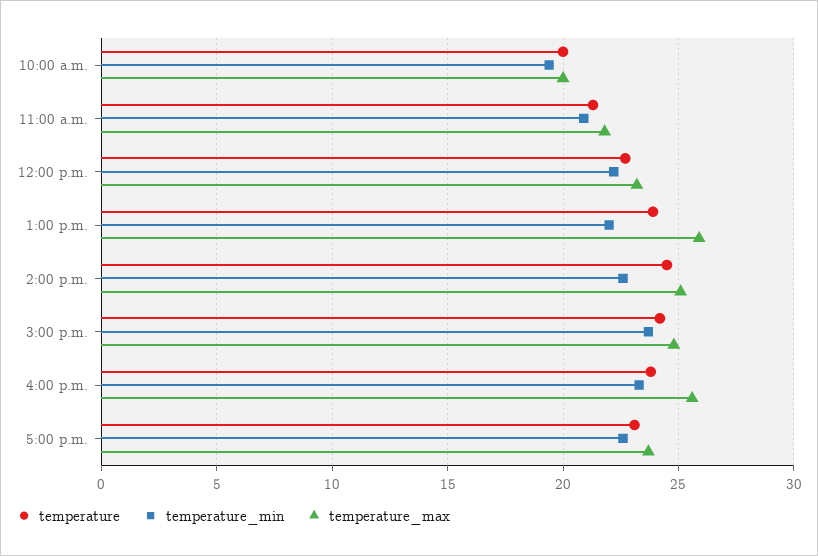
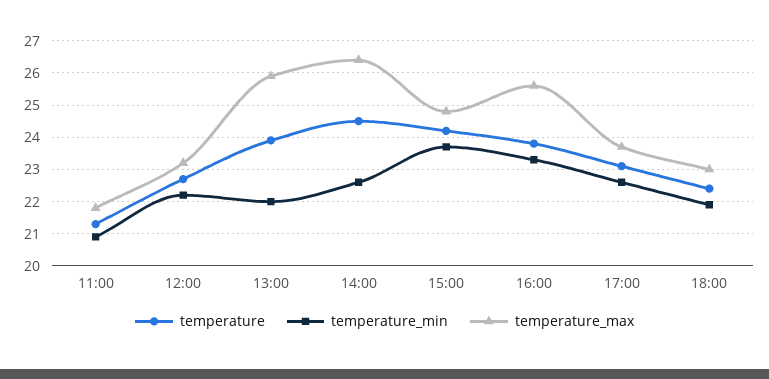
temperature, 10:00 a.m.: 20 -> none
temperature_min, 10:00 a.m.: 19.5 -> none
temperature_max, 10:00 a.m.: 20 -> none
temperature_max, 2:00 p.m.: 25 -> 26.5
temperature, 18:00: none -> 22.5
temperature_min, 18:00: none -> 22
temperature_max, 18:00: none -> 23

